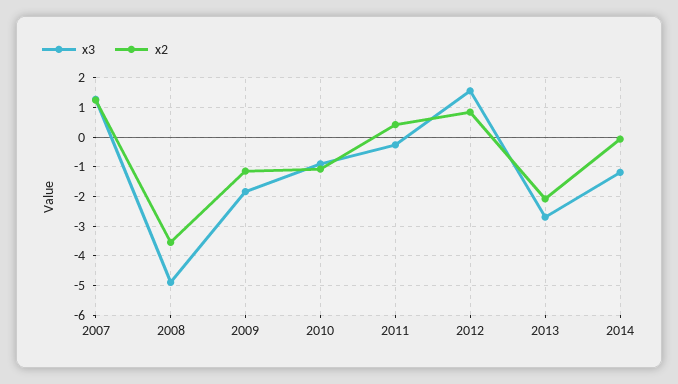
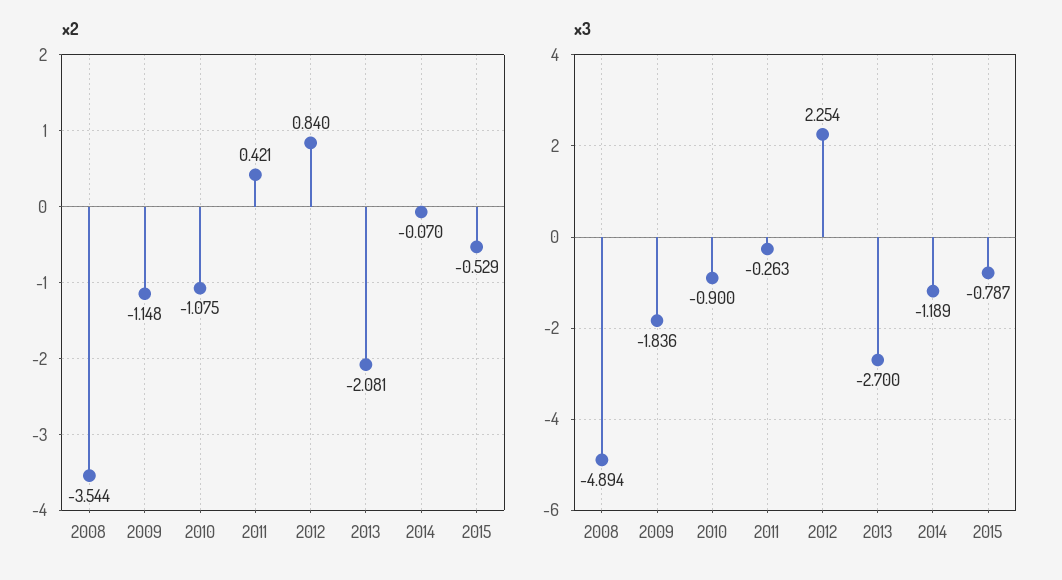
x3, 2007: 1.25 -> none
x2, 2007: 1.25 -> none
x3, 2012: 1.5 -> 2.254
x2, 2015: none -> -0.529
x3, 2015: none -> -0.787

